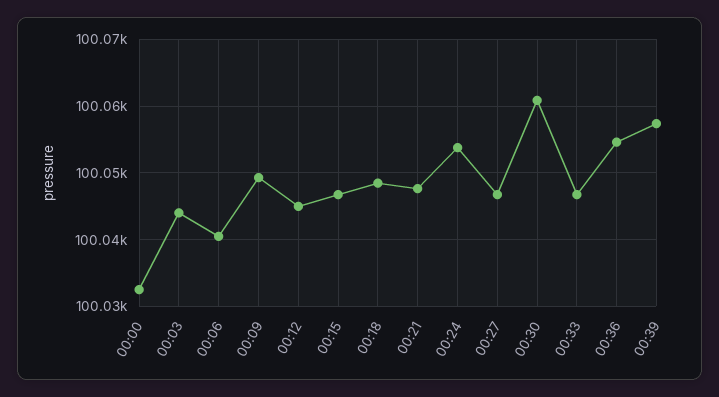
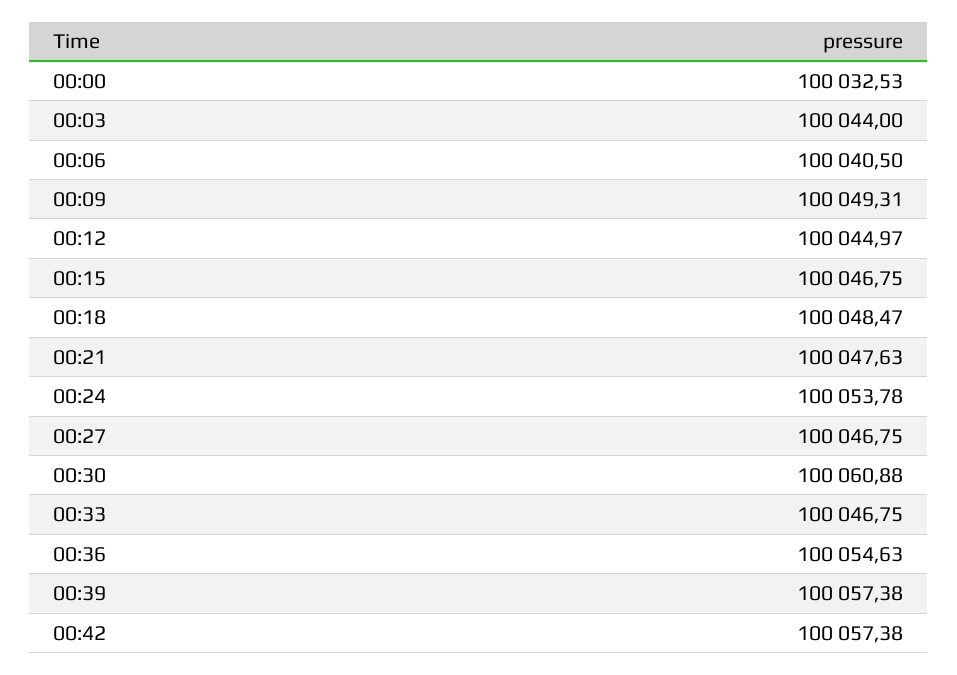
00:42: none -> 100057.38

